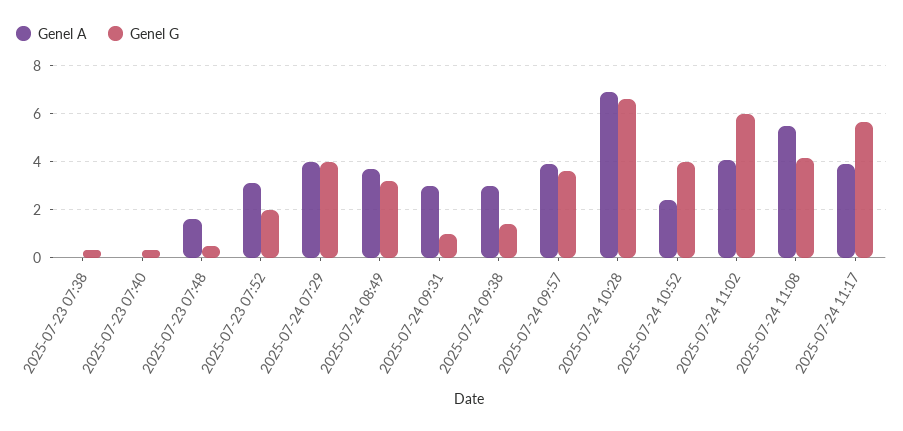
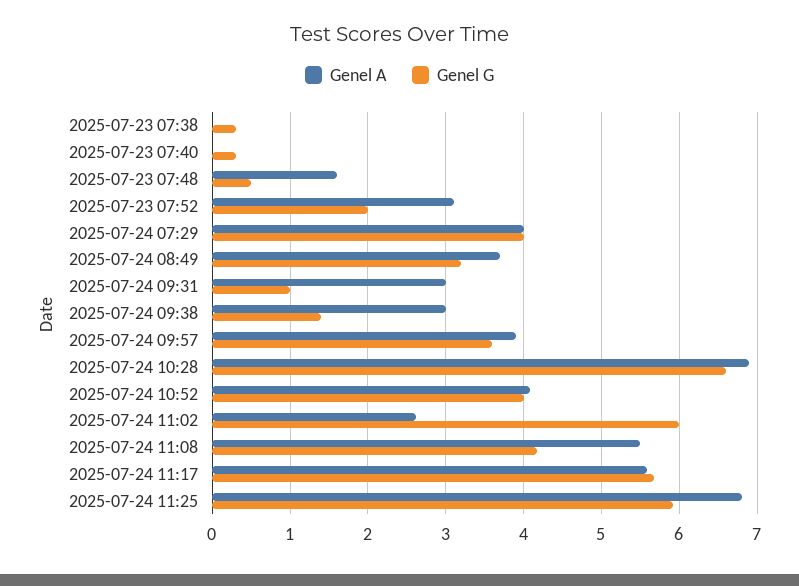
Genel A, 2025-07-24 10:52: 2.5 -> 4.1
Genel A, 2025-07-24 11:02: 4 -> 2.6
Genel A, 2025-07-24 11:17: 4 -> 5.6
Genel A, 2025-07-24 11:25: none -> 6.8
Genel G, 2025-07-24 11:25: none -> 5.9

